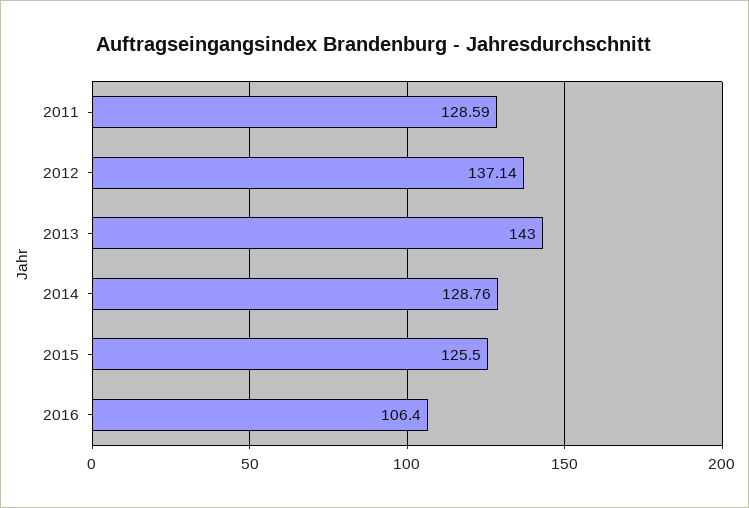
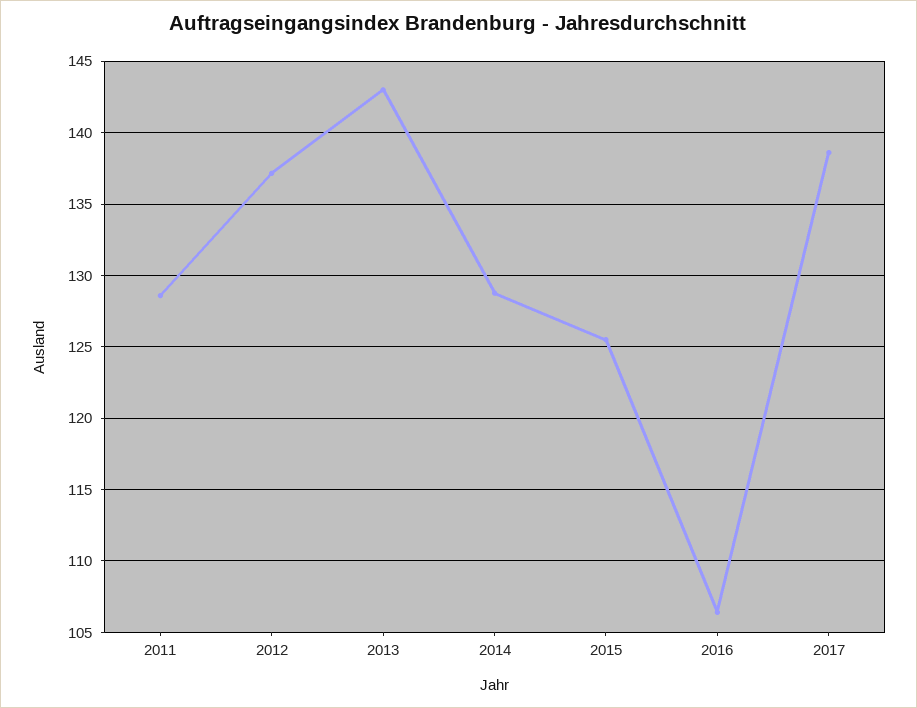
2017: none -> 138.5

